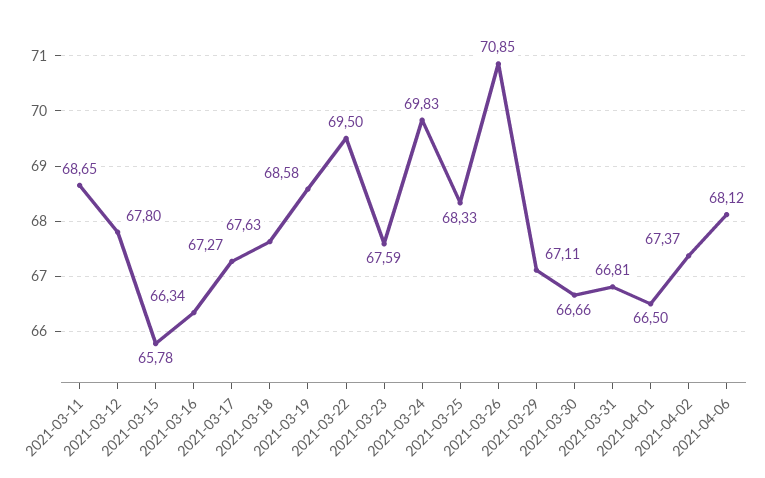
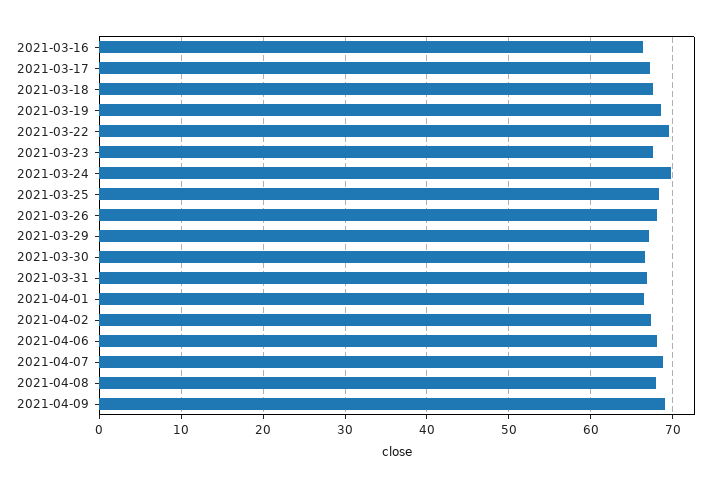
2021-03-11: 68.65 -> none
2021-03-12: 67.8 -> none
2021-03-15: 65.78 -> none
2021-03-26: 70.85 -> 68
2021-04-07: none -> 69
2021-04-08: none -> 68
2021-04-09: none -> 69

